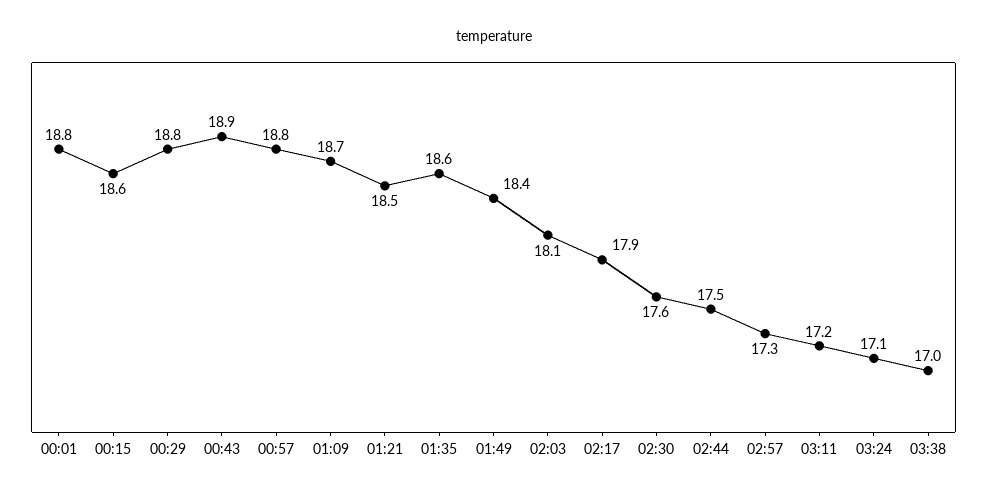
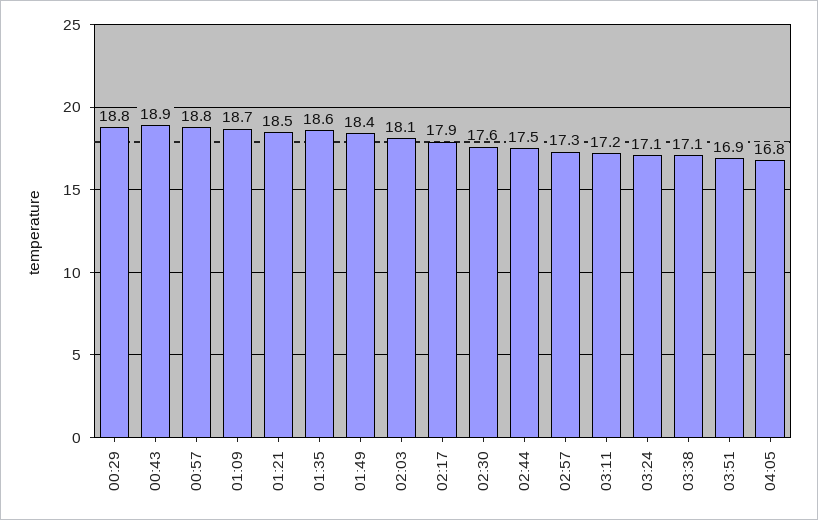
00:01: 18.8 -> none
00:15: 18.6 -> none
03:38: 17 -> 17.1
03:51: none -> 16.9
04:05: none -> 16.8

